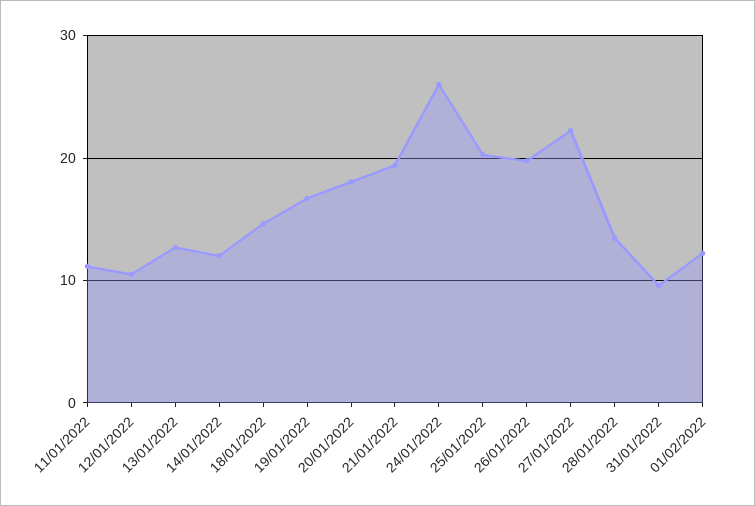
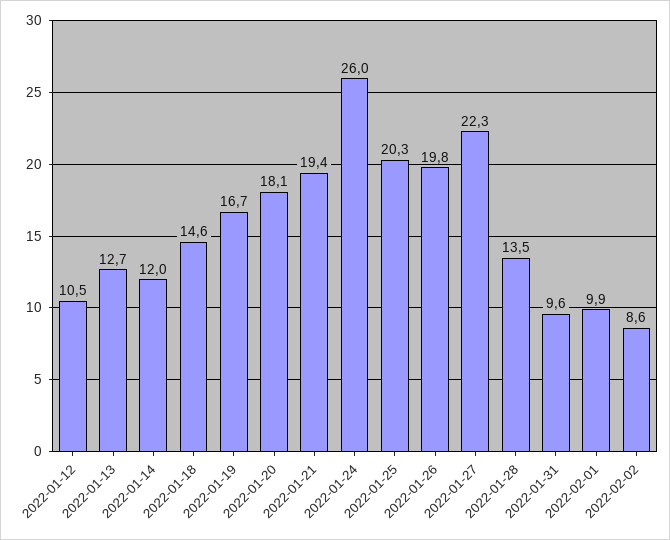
11/01/2022: 11 -> none
01/02/2022: 12 -> 9.9
2022-02-02: none -> 8.6

